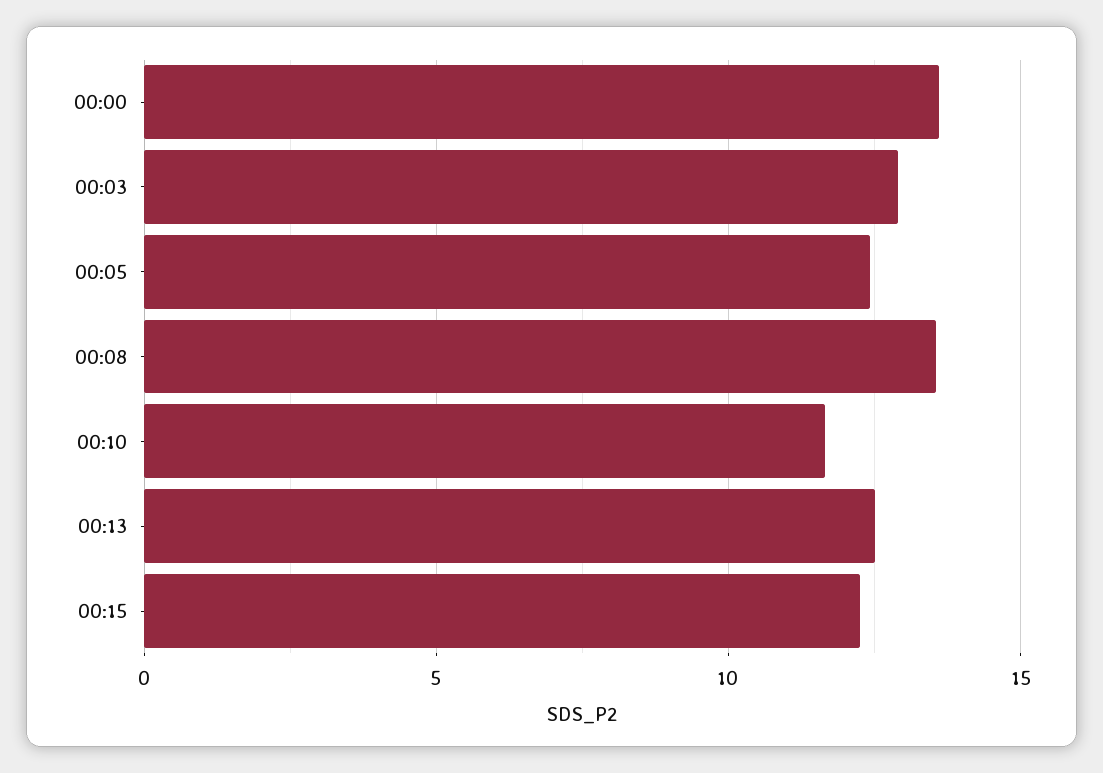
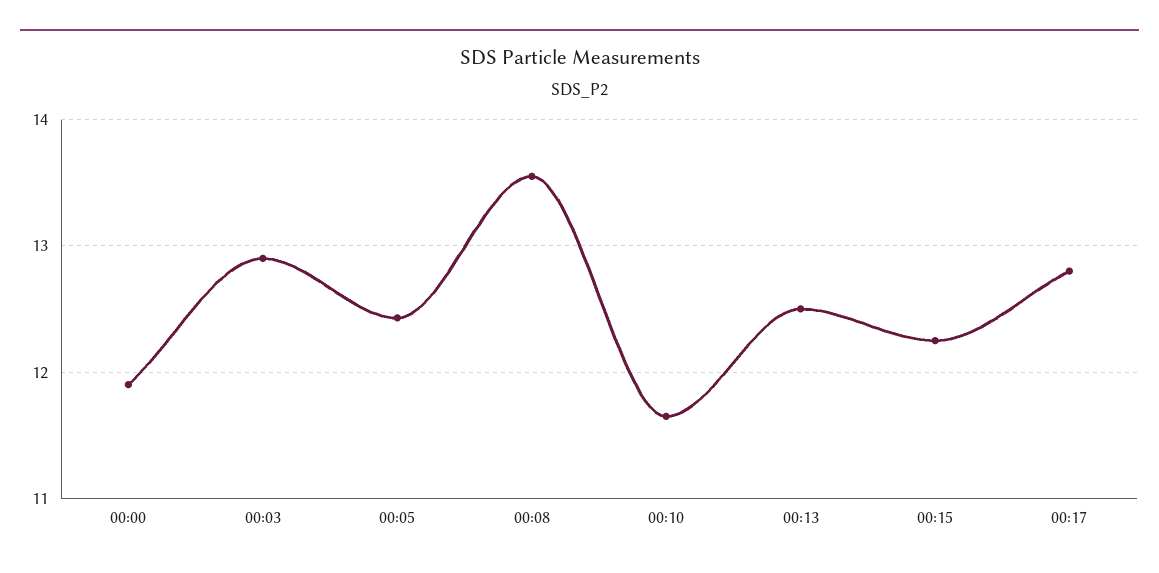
00:00: 13.5 -> 11.9
00:17: none -> 12.8

